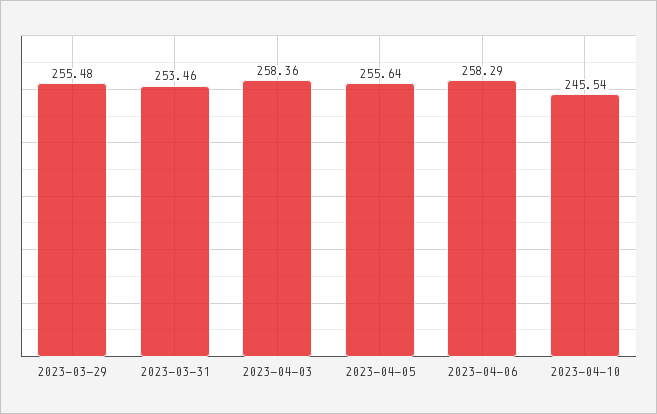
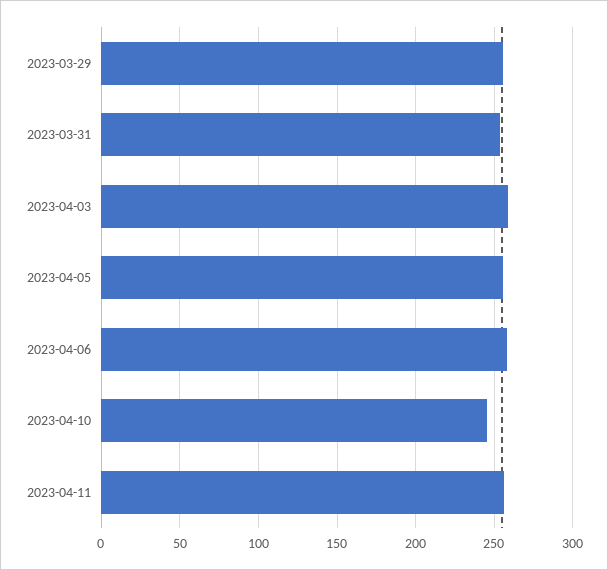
2023-04-11: none -> 255

